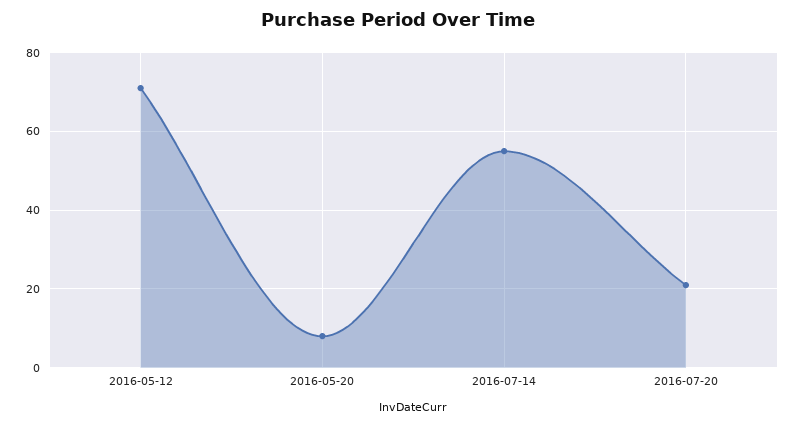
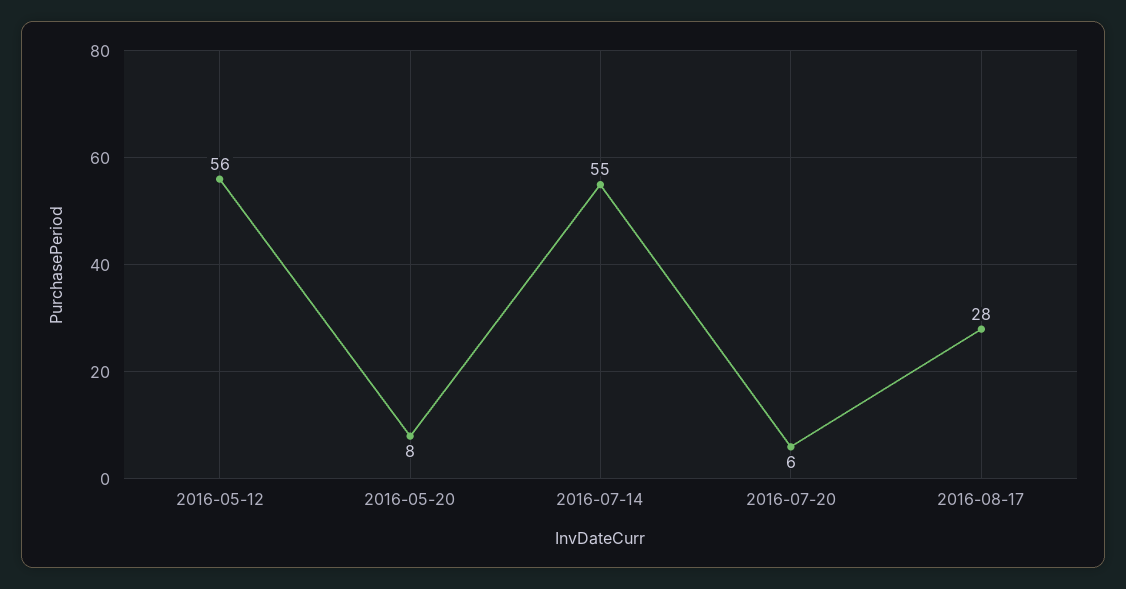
2016-05-12: 70 -> 56
2016-07-20: 20 -> 6
2016-08-17: none -> 28

